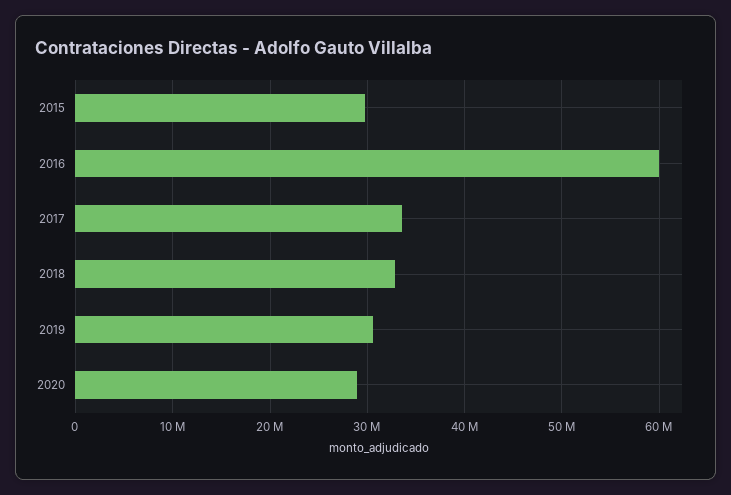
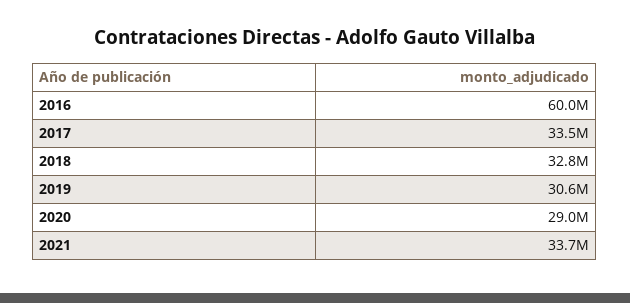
2015: 30000000 -> none
2021: none -> 33700000

